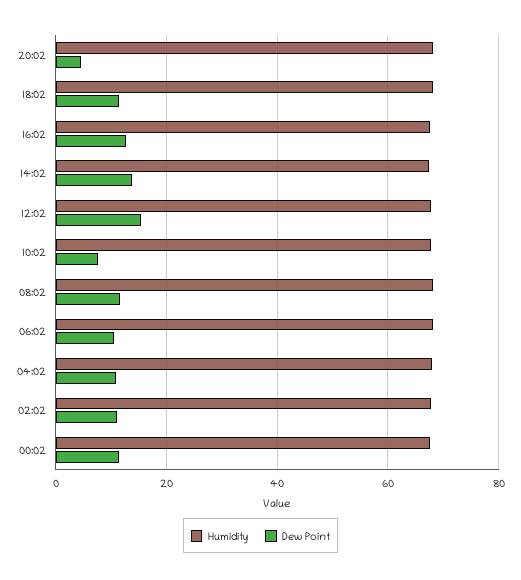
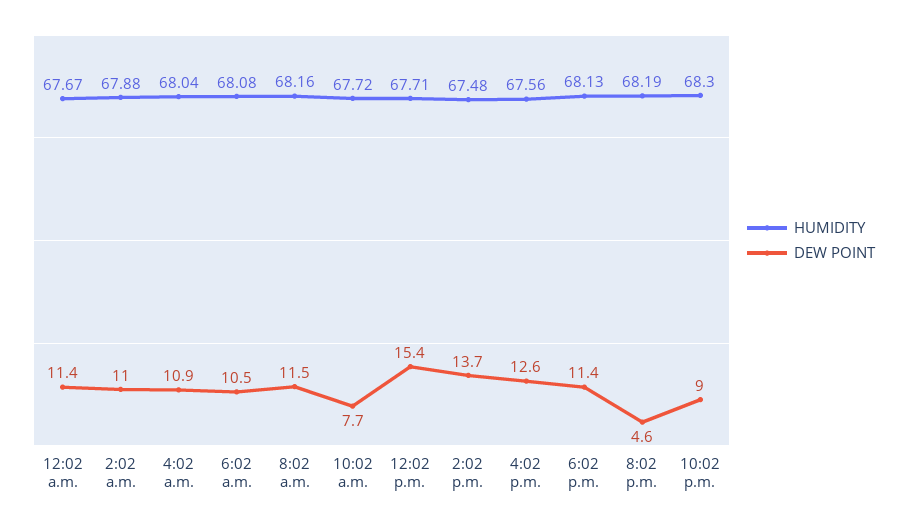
Humidity, 10:02 p.m.: none -> 68.3
Dew Point, 10:02 p.m.: none -> 9

